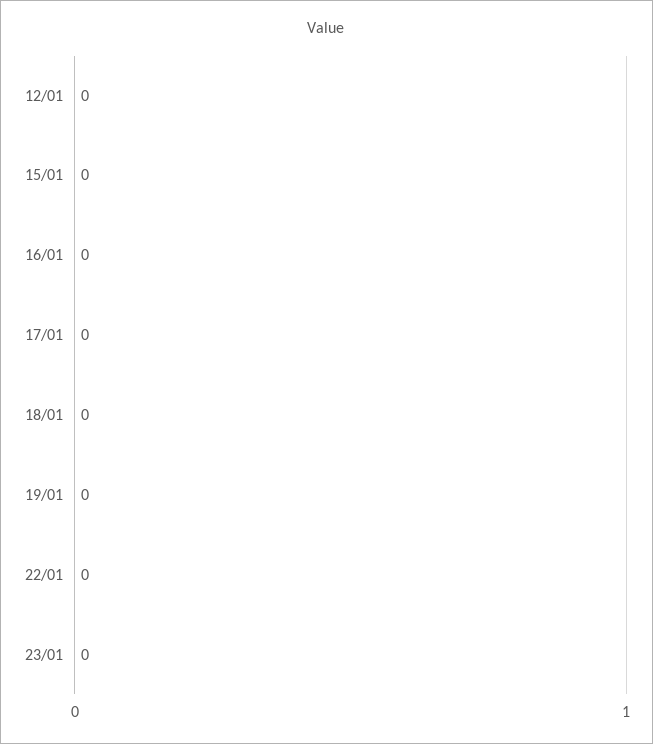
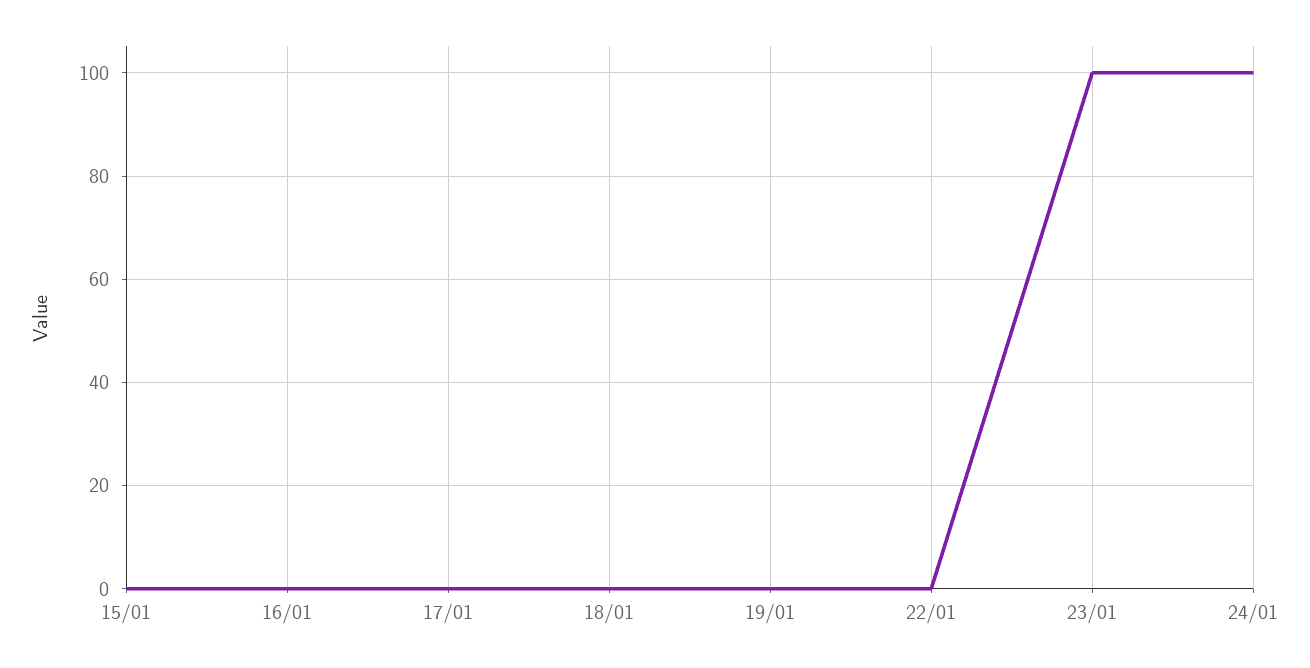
12/01: 0 -> none
23/01: 0 -> 100
24/01: none -> 100

